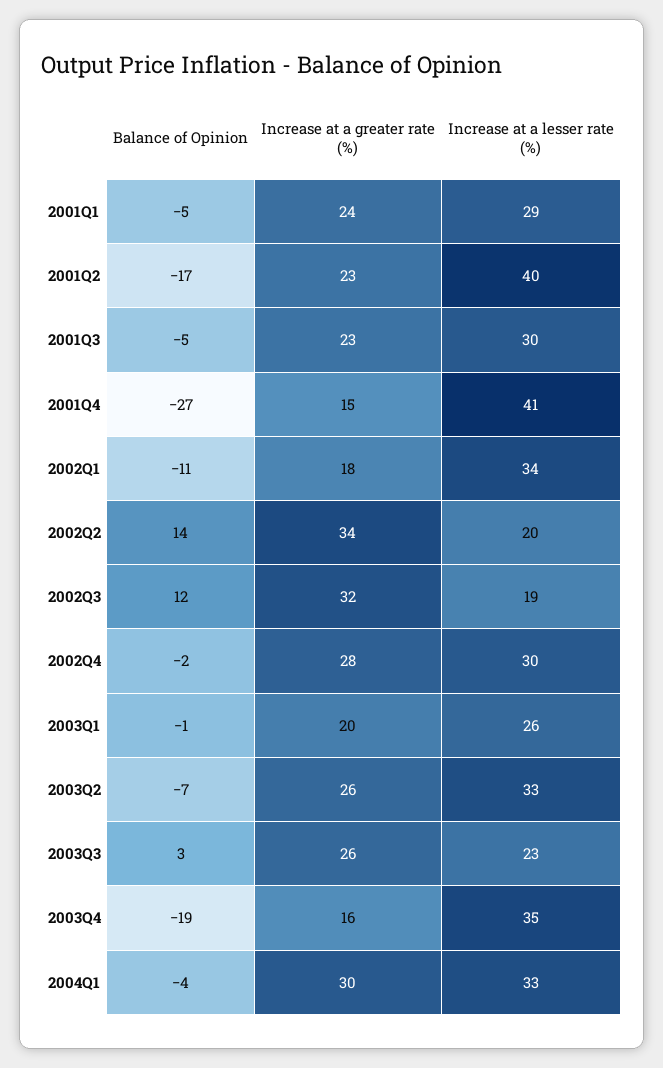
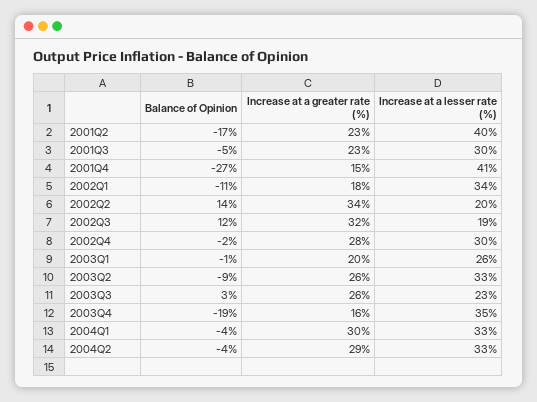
Balance of Opinion, 2001Q1: -5 -> none
Increase at a greater rate (%), 2001Q1: 24 -> none
Increase at a lesser rate (%), 2001Q1: 29 -> none
Balance of Opinion, 2003Q2: -7 -> -9
Balance of Opinion, 2004Q2: none -> -4
Increase at a greater rate (%), 2004Q2: none -> 29
Increase at a lesser rate (%), 2004Q2: none -> 33

